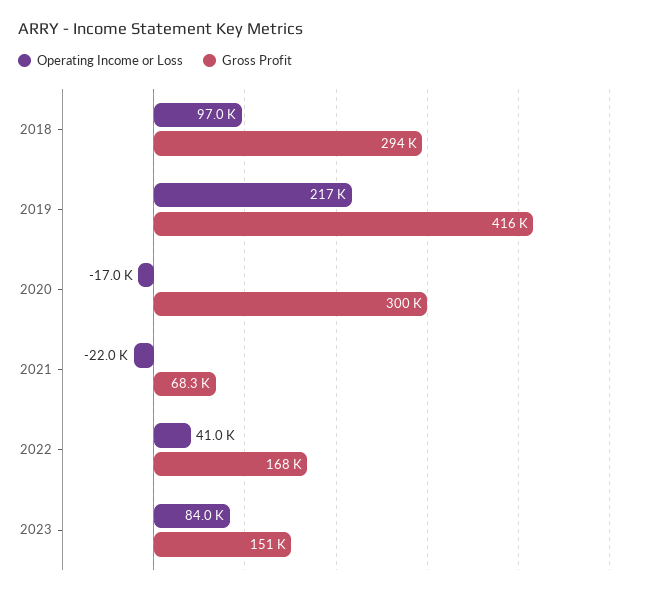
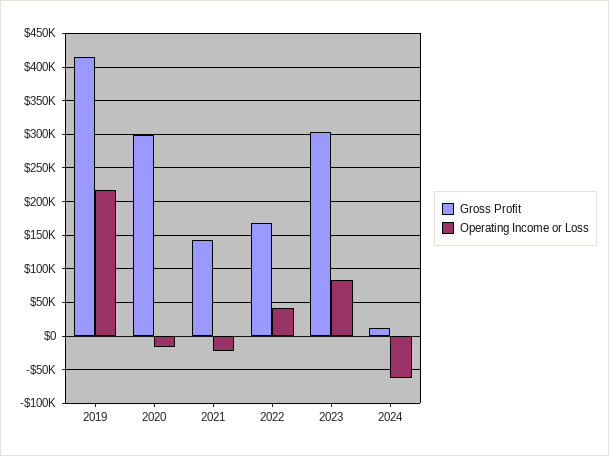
Operating Income or Loss, 2018: 97000 -> none
Gross Profit, 2018: 294000 -> none
Gross Profit, 2021: 68300 -> 140000
Gross Profit, 2023: 151000 -> 300000
Gross Profit, 2024: none -> 10000
Operating Income or Loss, 2024: none -> -60000

